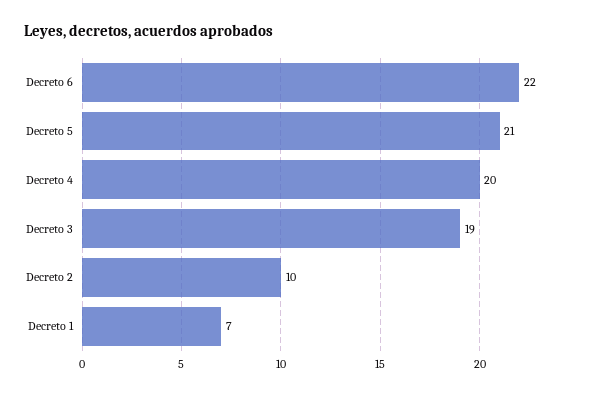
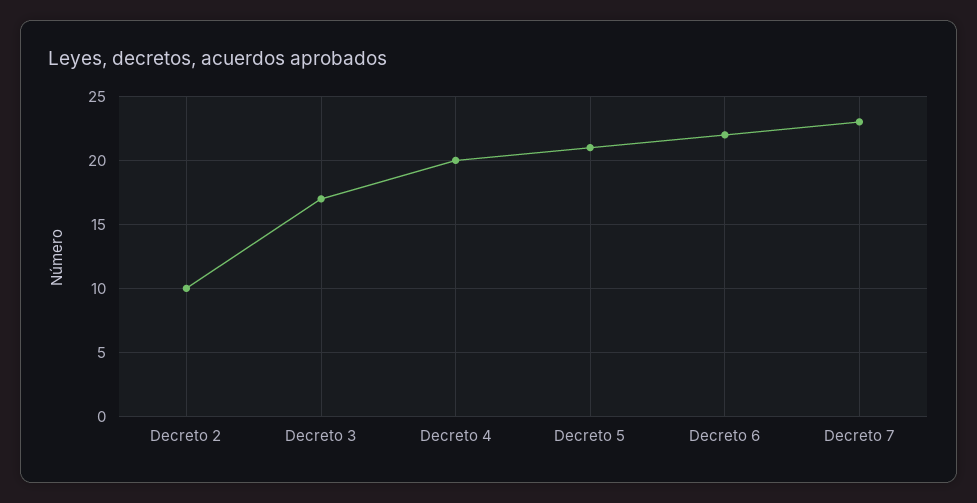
Decreto 3: 19 -> 17
Decreto 1: 7 -> none
Decreto 7: none -> 23

